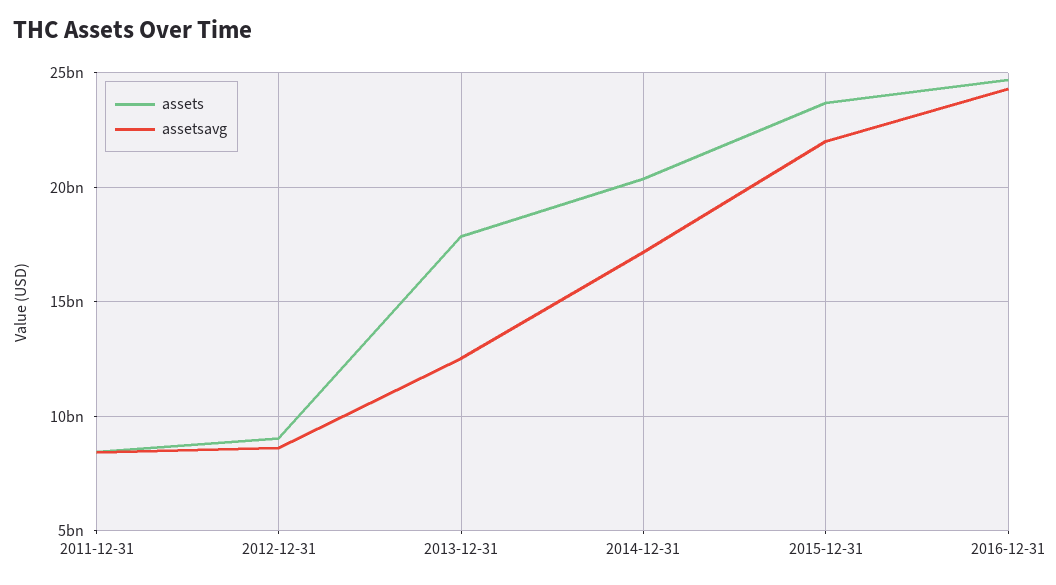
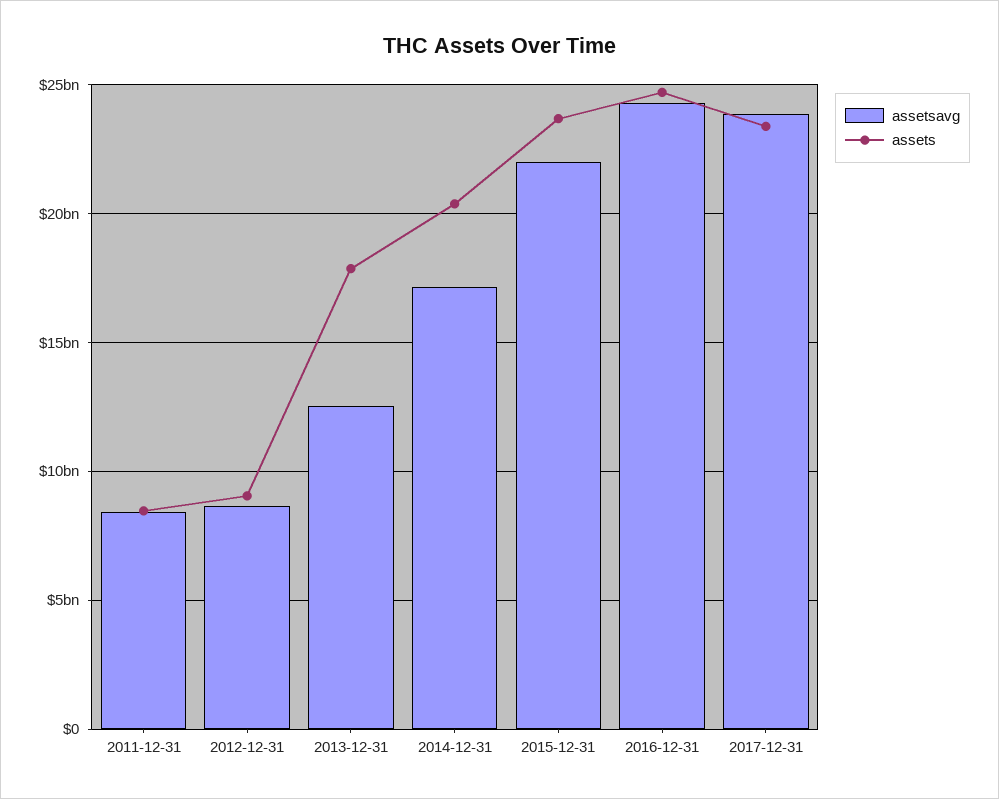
assetsavg, 2017-12-31: none -> 24000000000
assets, 2017-12-31: none -> 23500000000

